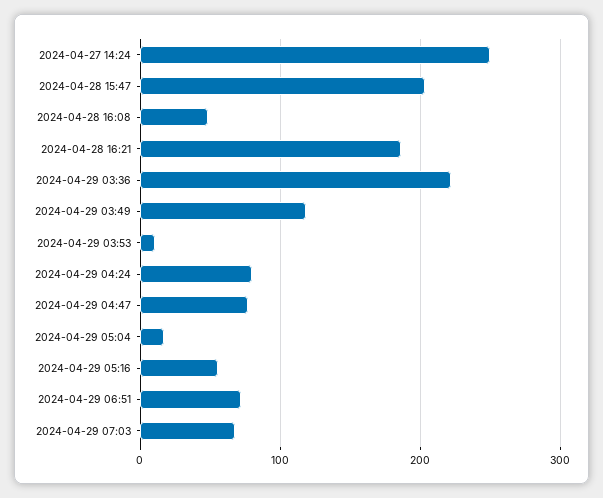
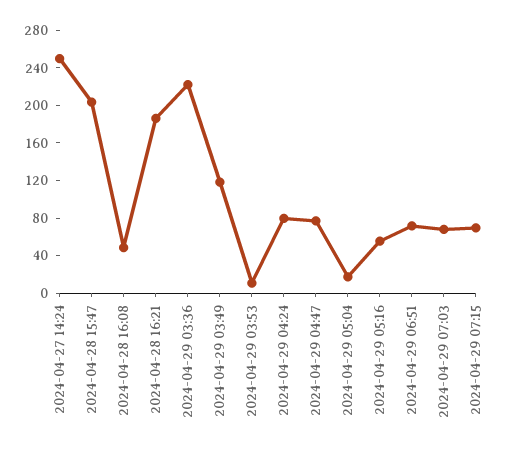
2024-04-29 07:15: none -> 70

